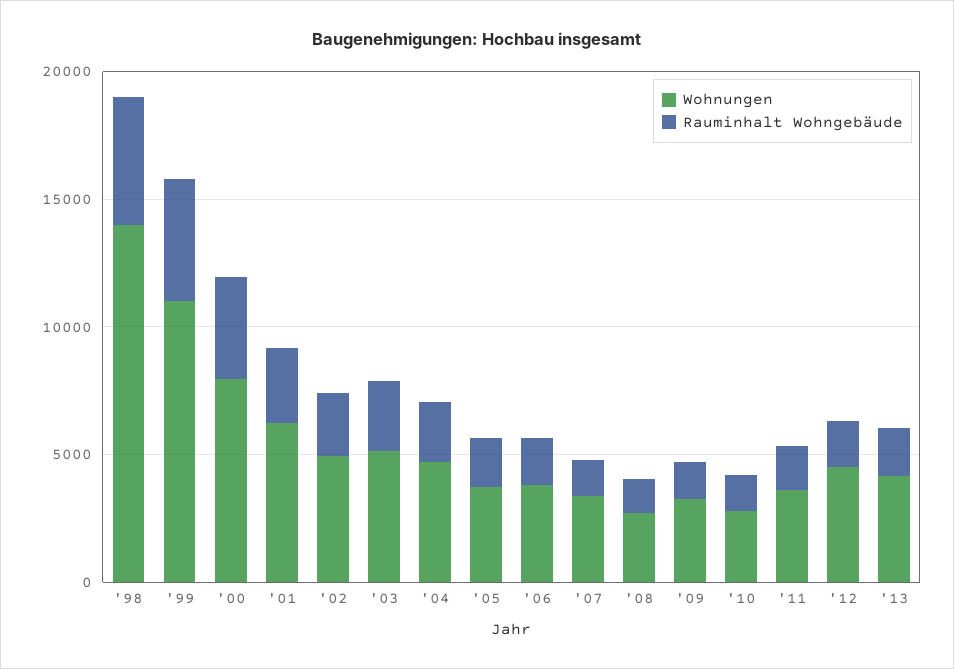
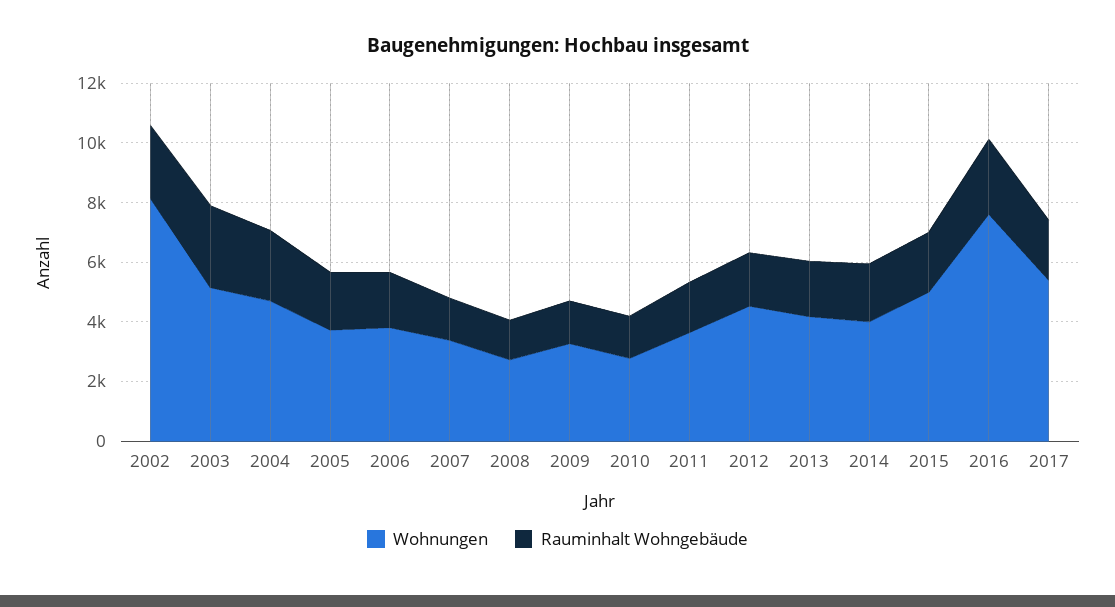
Wohnungen, '98: 14000 -> none
Rauminhalt Wohngebäude, '98: 5000 -> none
Wohnungen, '99: 11000 -> none
Rauminhalt Wohngebäude, '99: 5000 -> none
Wohnungen, '00: 8000 -> none
Rauminhalt Wohngebäude, '00: 4000 -> none
Wohnungen, '01: 6000 -> none
Rauminhalt Wohngebäude, '01: 3000 -> none
Wohnungen, '02: 5000 -> 8000
Wohnungen, 2014: none -> 4000
Rauminhalt Wohngebäude, 2014: none -> 2000
Wohnungen, 2015: none -> 5000
Rauminhalt Wohngebäude, 2015: none -> 2000
Wohnungen, 2016: none -> 7500
Rauminhalt Wohngebäude, 2016: none -> 2500
Wohnungen, 2017: none -> 5500
Rauminhalt Wohngebäude, 2017: none -> 2000

